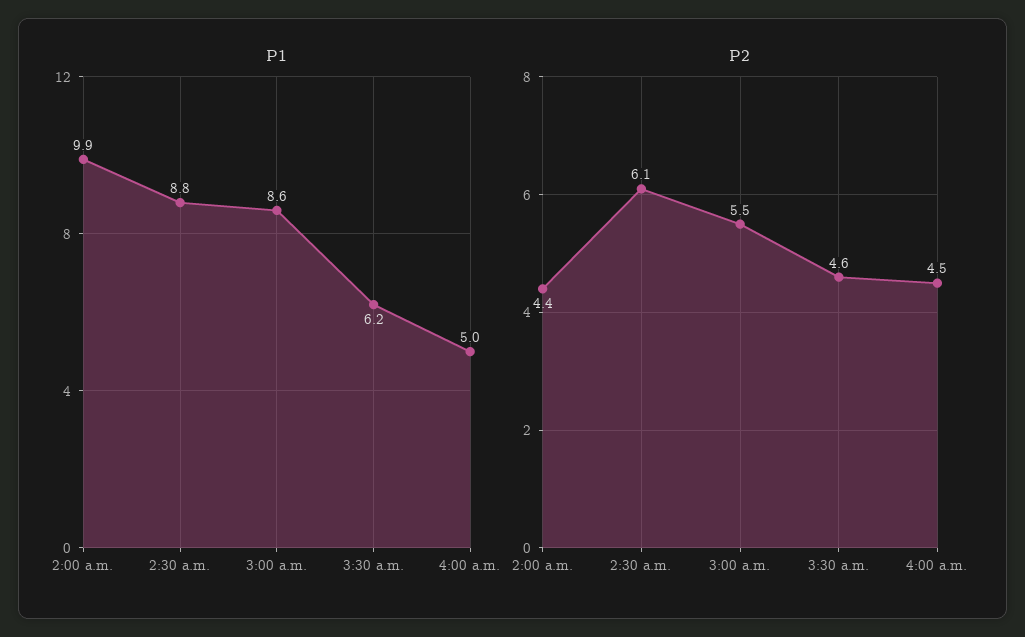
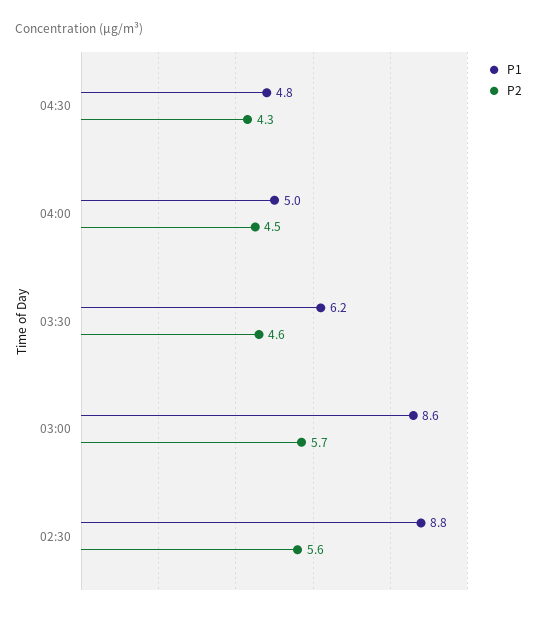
P1, 2:00 a.m.: 9.9 -> none
P2, 2:00 a.m.: 4.4 -> none
P2, 2:30 a.m.: 6.1 -> 5.6
P2, 3:00 a.m.: 5.5 -> 5.7
P1, 04:30: none -> 4.8
P2, 04:30: none -> 4.3

